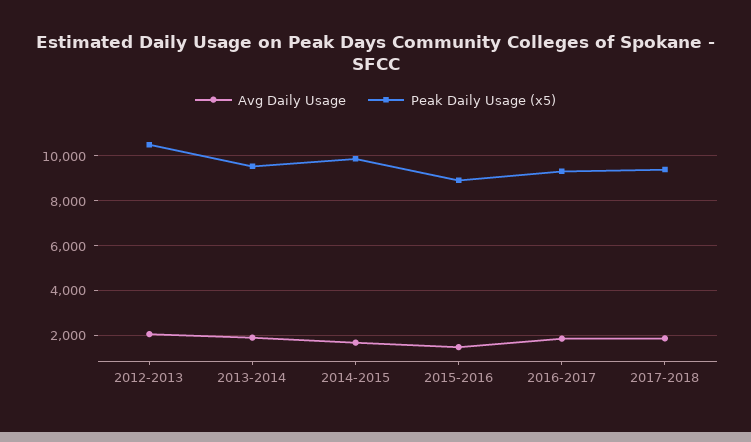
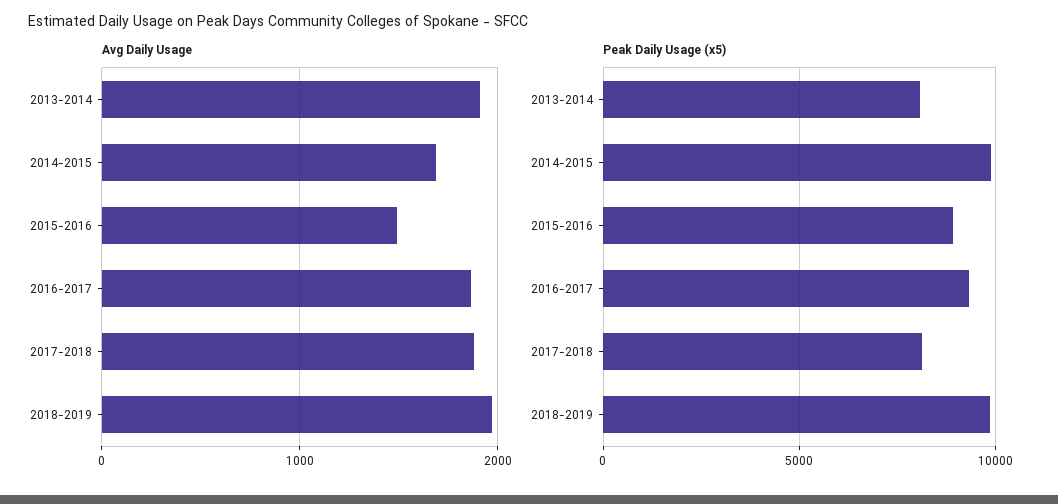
Avg Daily Usage, 2012-2013: 2000 -> none
Peak Daily Usage (x5), 2012-2013: 10500 -> none
Peak Daily Usage (x5), 2013-2014: 9500 -> 8000
Peak Daily Usage (x5), 2017-2018: 9500 -> 8000
Avg Daily Usage, 2018-2019: none -> 2000
Peak Daily Usage (x5), 2018-2019: none -> 10000

